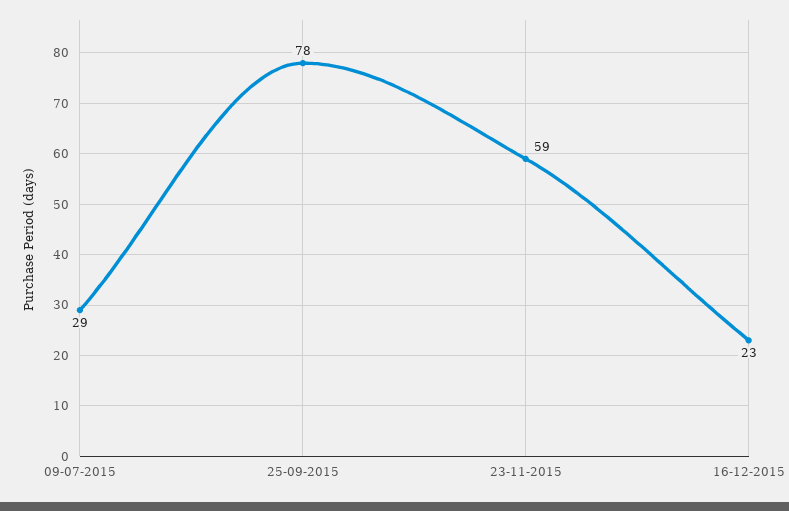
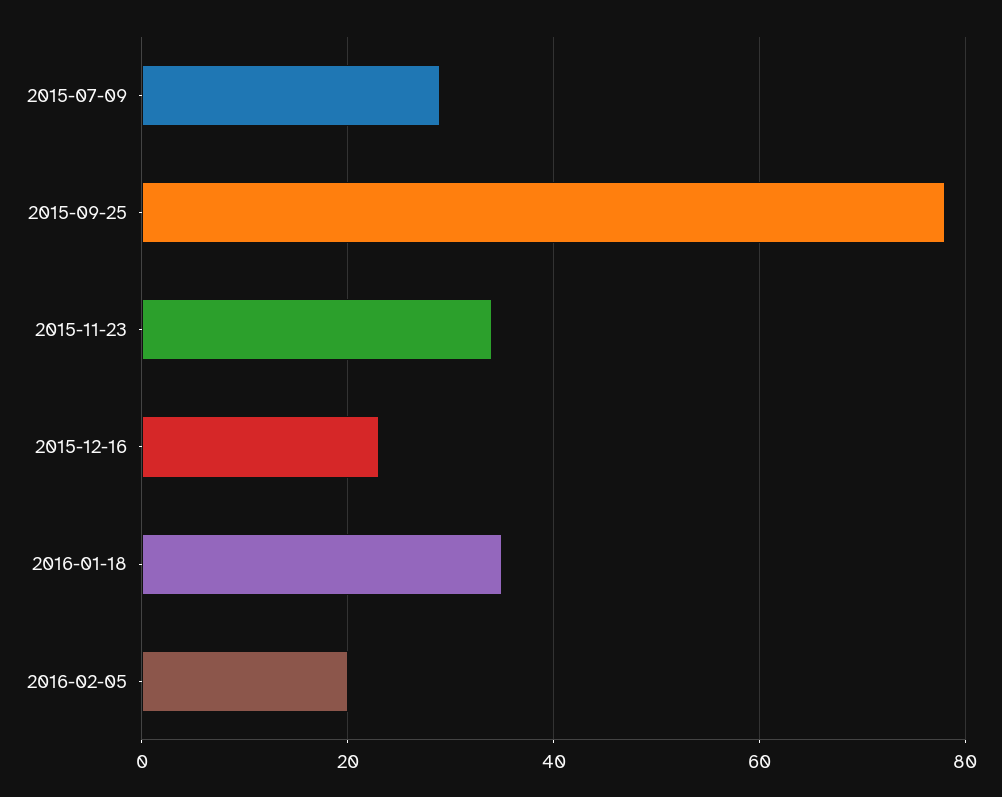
23-11-2015: 59 -> 35
2016-01-18: none -> 35
2016-02-05: none -> 20

